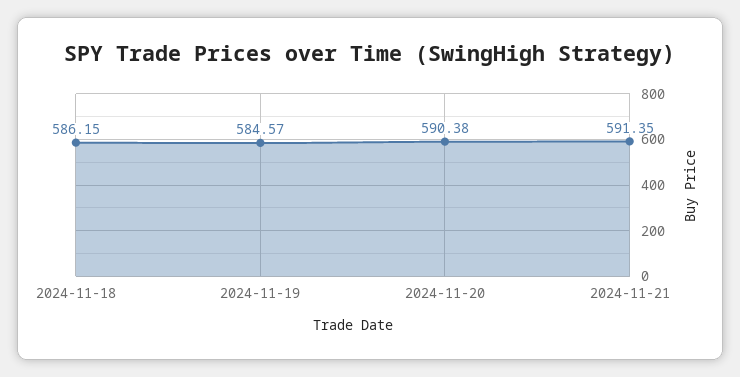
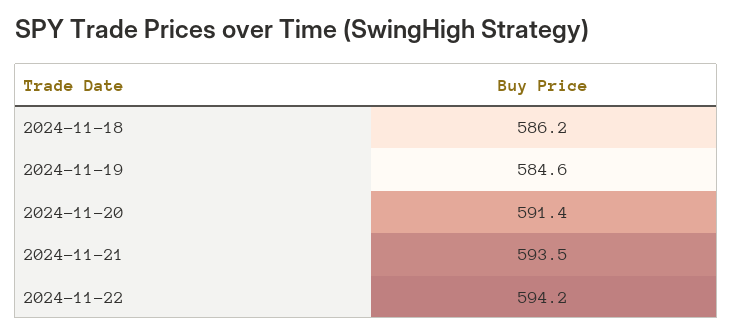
2024-11-20: 590.38 -> 591.4
2024-11-21: 591.35 -> 593.5
2024-11-22: none -> 594.2

